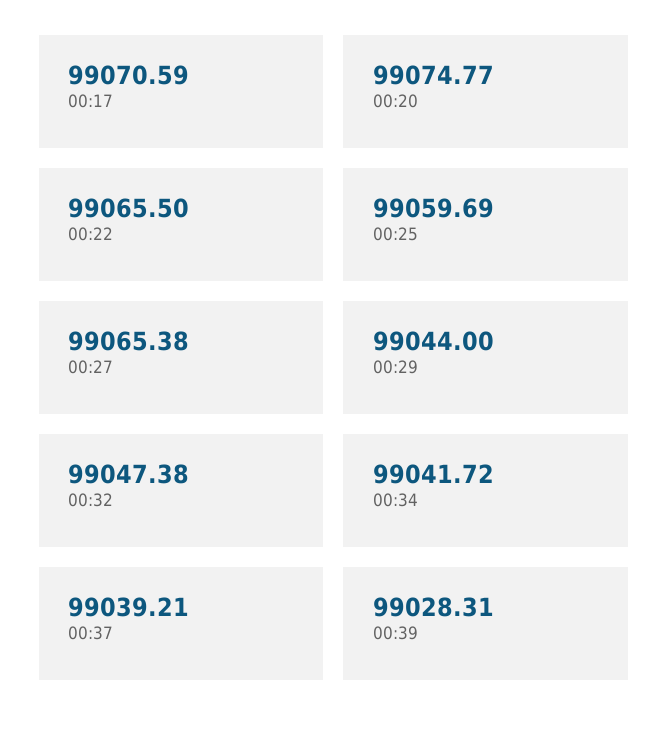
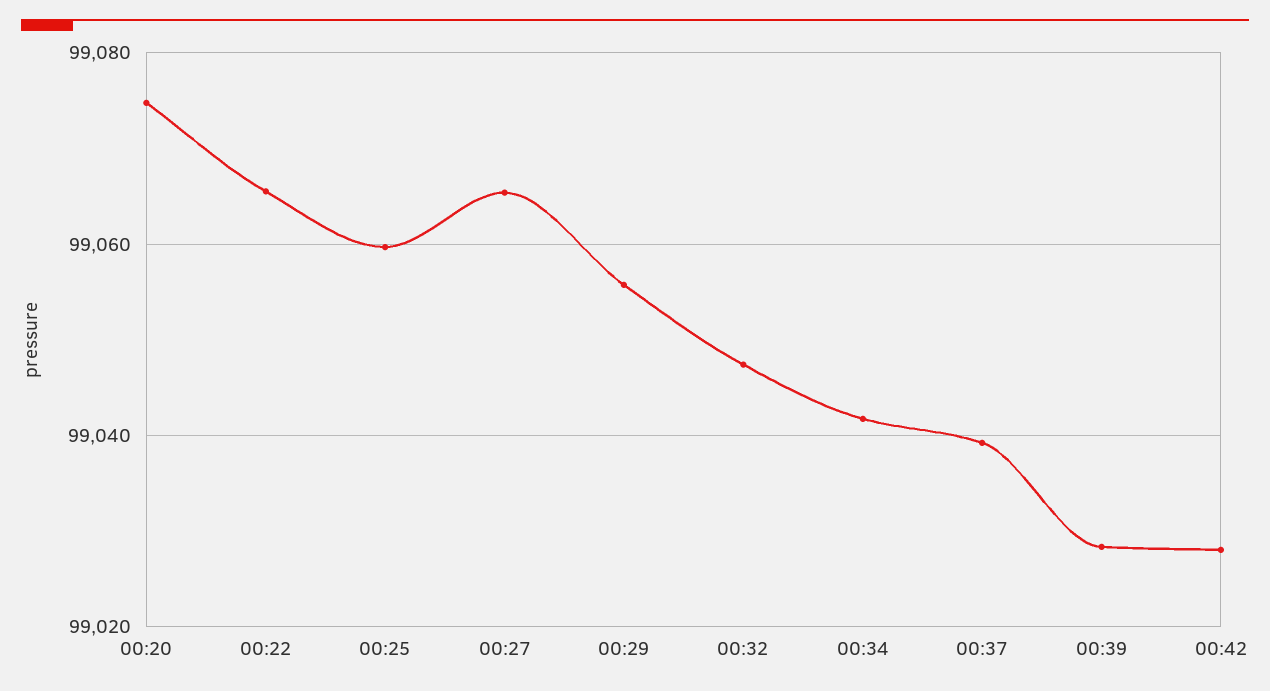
00:17: 99070.59 -> none
00:29: 99044 -> 99056
00:42: none -> 99028

